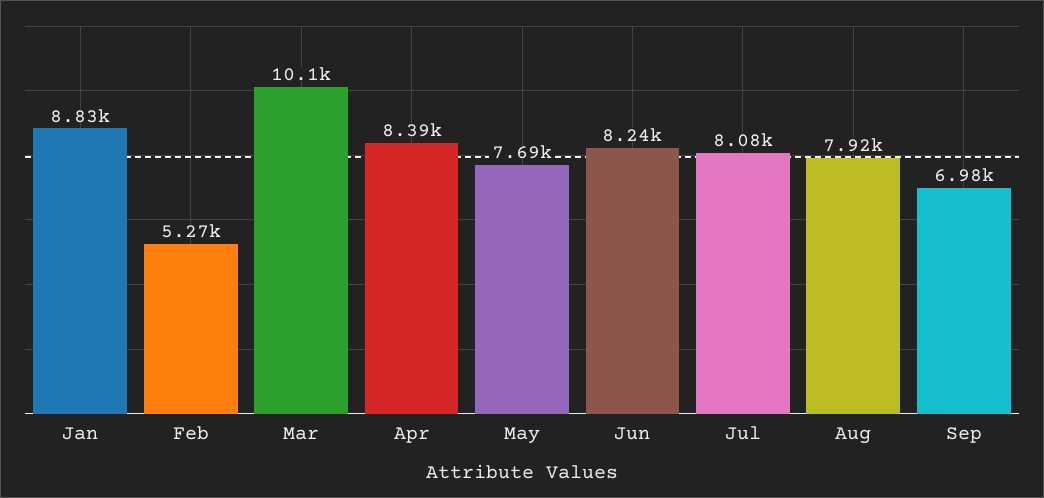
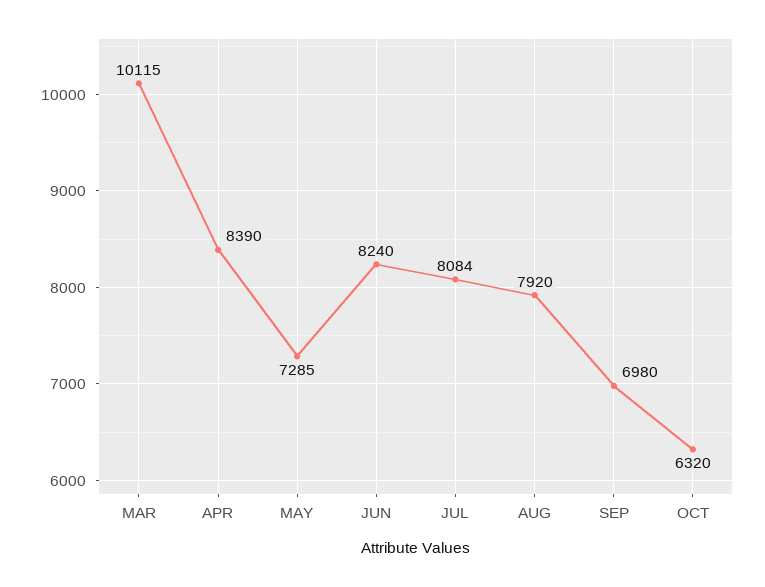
Jan: 8830 -> none
Feb: 5270 -> none
May: 7690 -> 7285
OCT: none -> 6320

